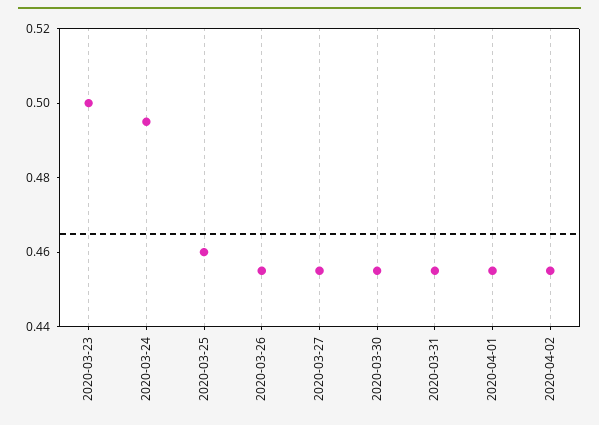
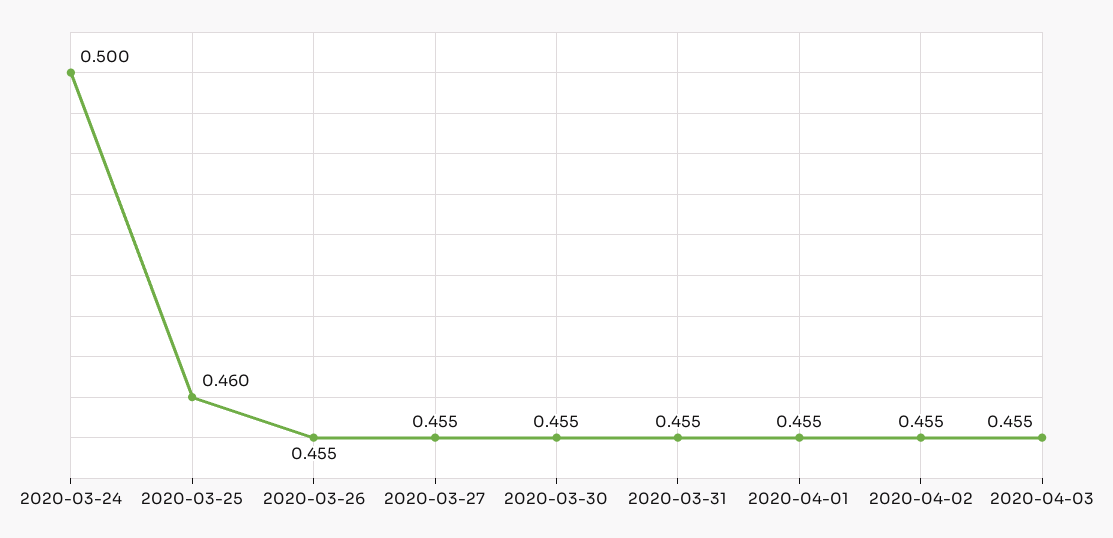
2020-03-23: 0.5 -> none
2020-03-24: 0.495 -> 0.5
2020-04-03: none -> 0.455

